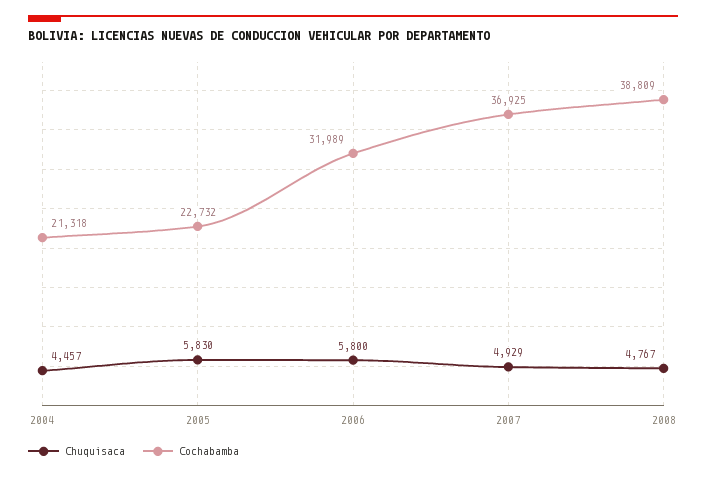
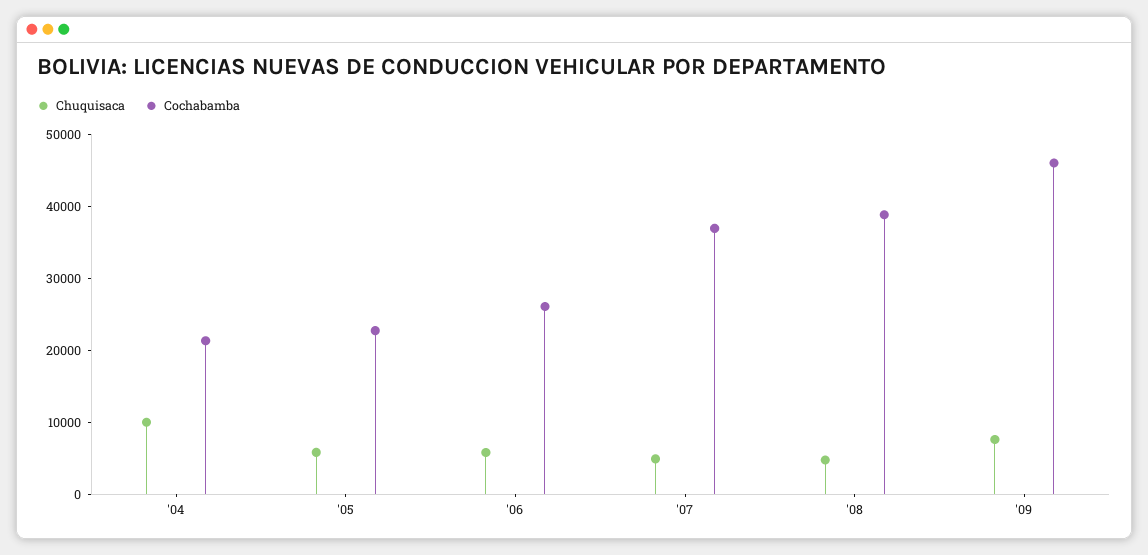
Chuquisaca, 2004: 4457 -> 10000
Cochabamba, 2006: 31989 -> 26000
Chuquisaca, '09: none -> 8000
Cochabamba, '09: none -> 46000

